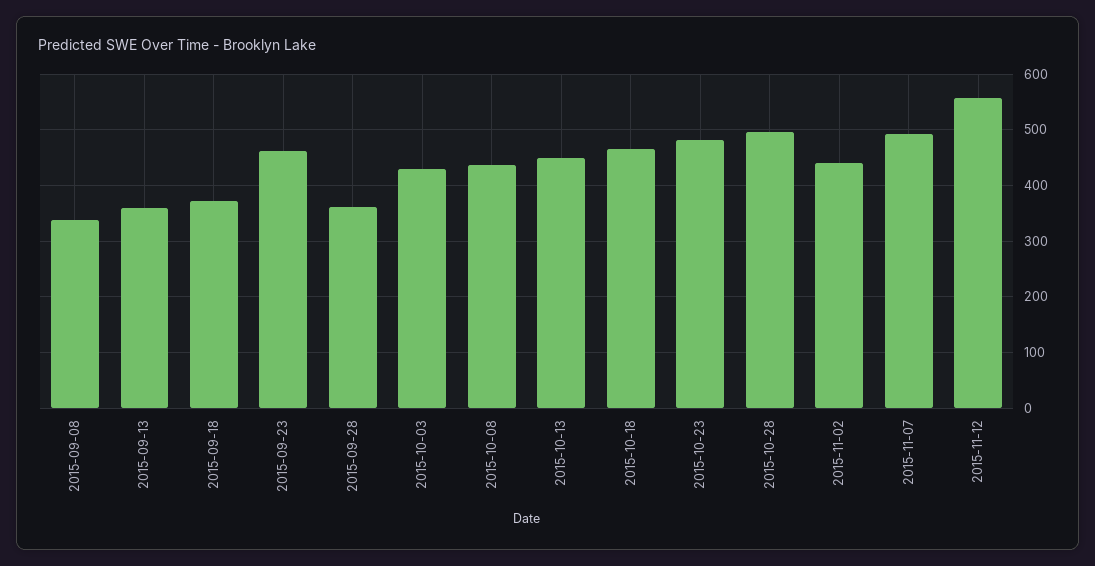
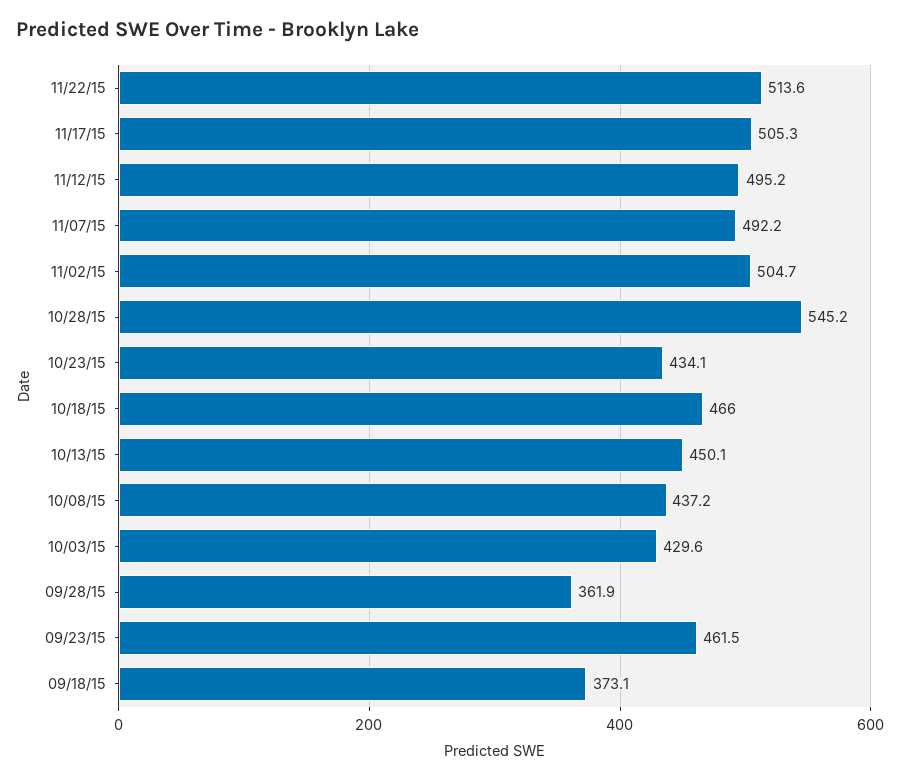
2015-09-08: 340 -> none
2015-09-13: 360 -> none
2015-10-23: 480 -> 434.1
2015-10-28: 500 -> 545.2
2015-11-02: 440 -> 504.7
2015-11-12: 560 -> 495.2
11/22/15: none -> 513.6
11/17/15: none -> 505.3

